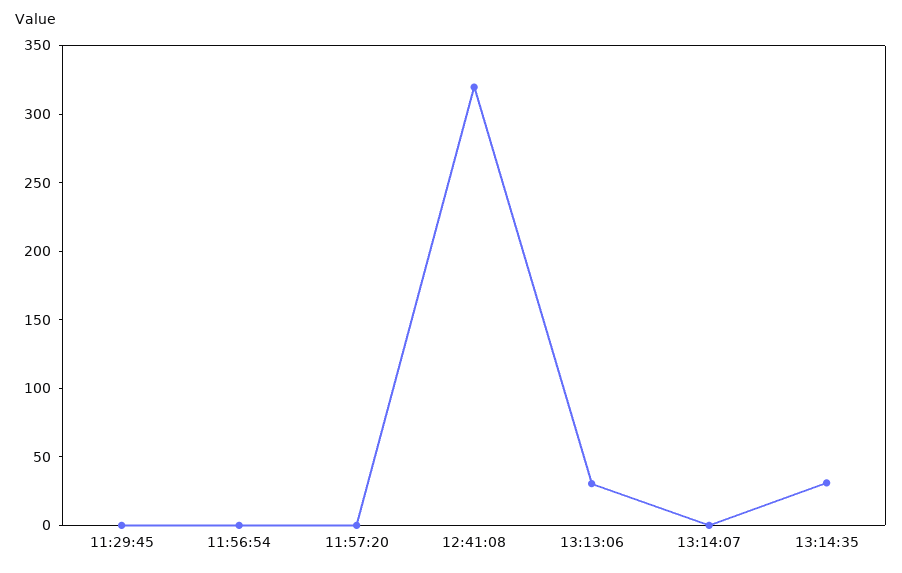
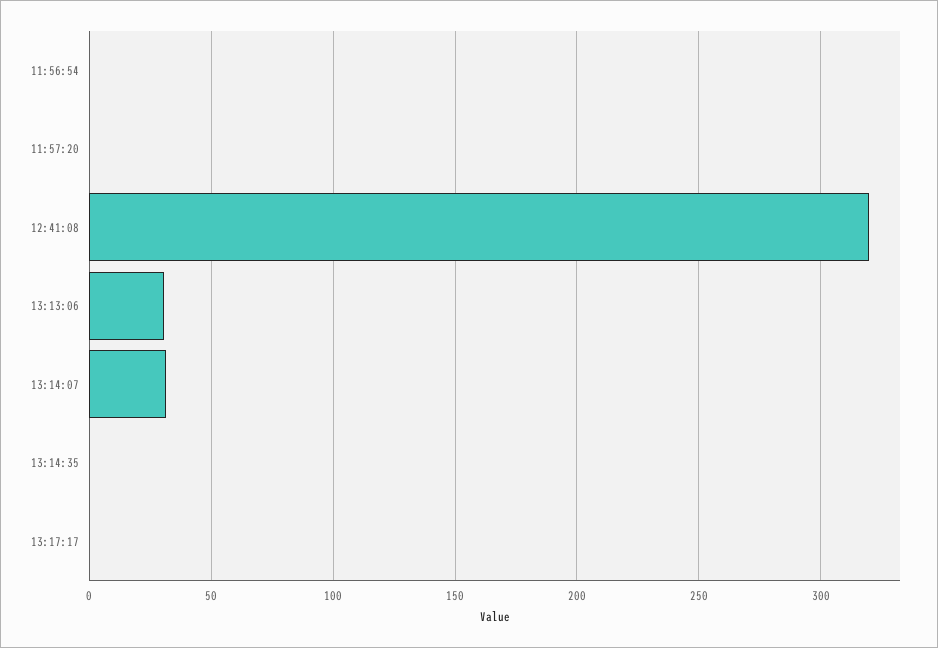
11:29:45: 0 -> none
13:14:07: 0 -> 30
13:14:35: 30 -> 0
13:17:17: none -> 0

